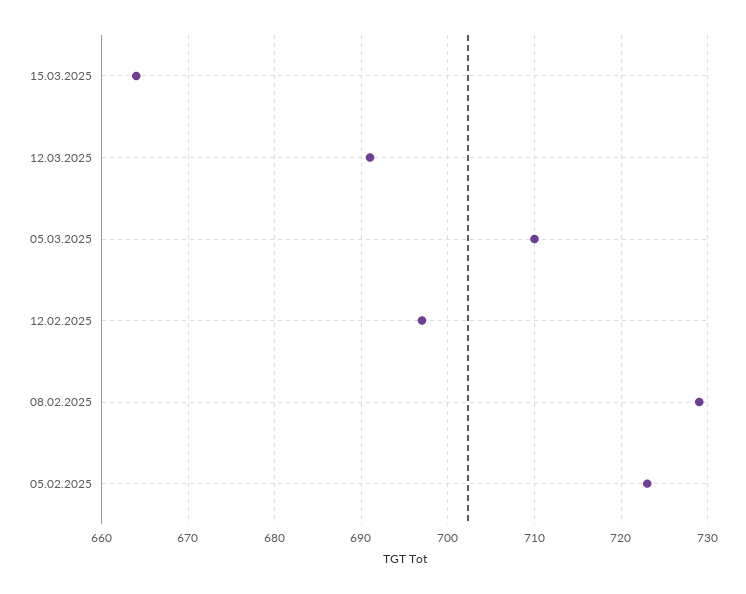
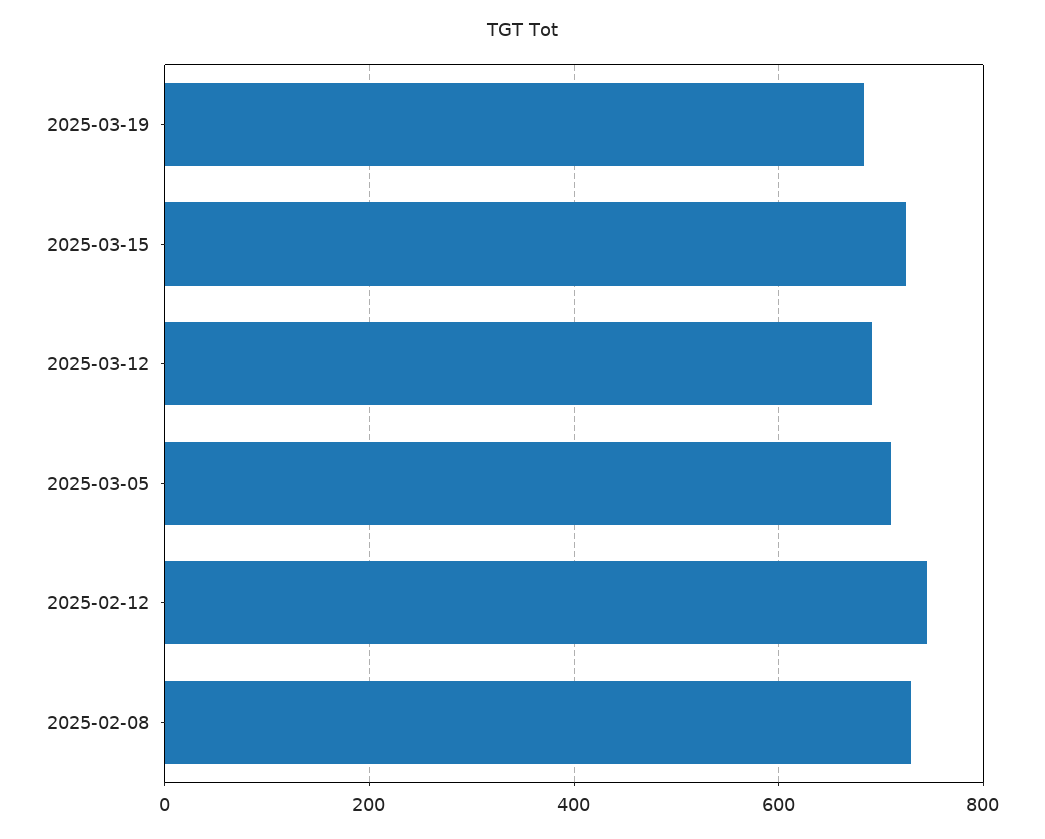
15.03.2025: 664 -> 720
12.02.2025: 697 -> 740
05.02.2025: 723 -> none
2025-03-19: none -> 680

